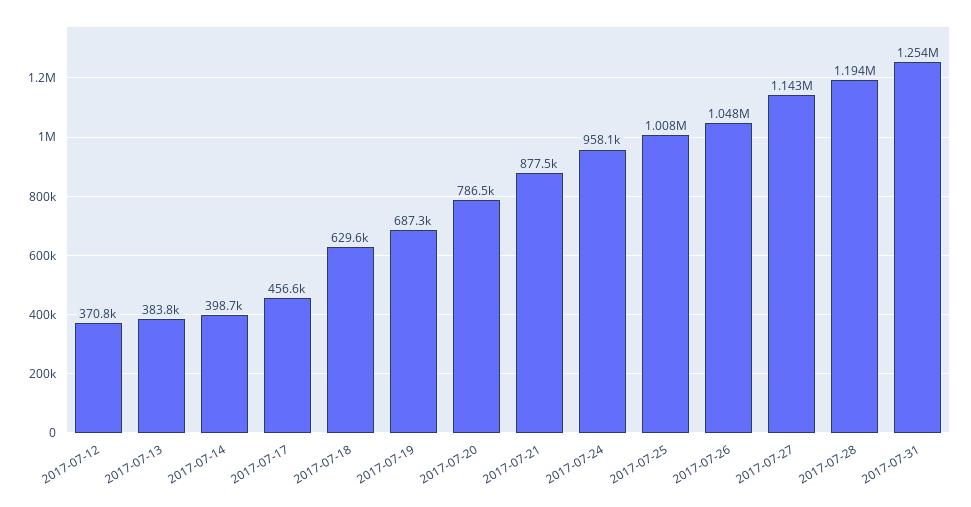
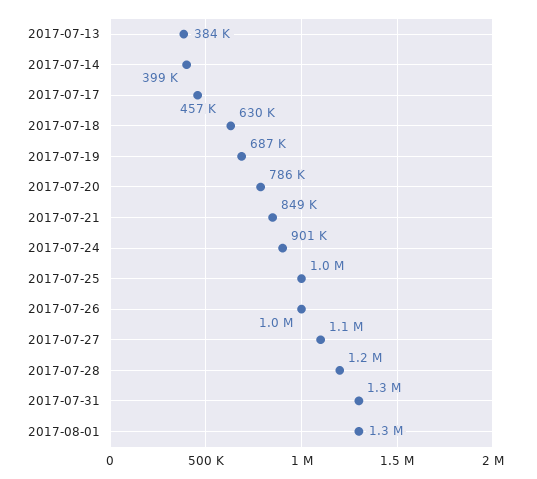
2017-07-12: 370800 -> none
2017-07-21: 877500 -> 849000
2017-07-24: 958100 -> 901000
2017-08-01: none -> 1300000

